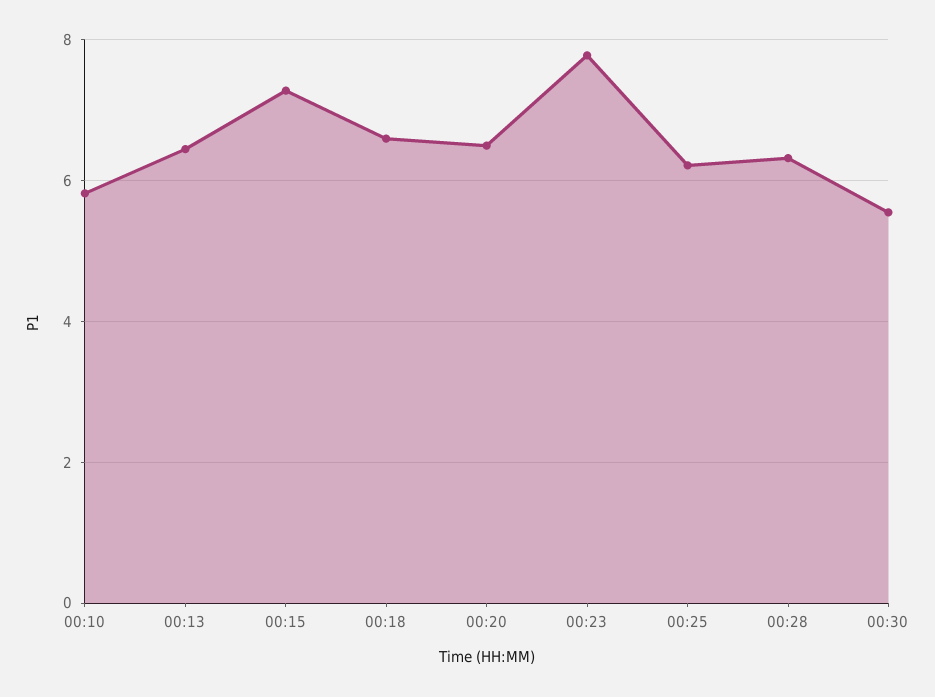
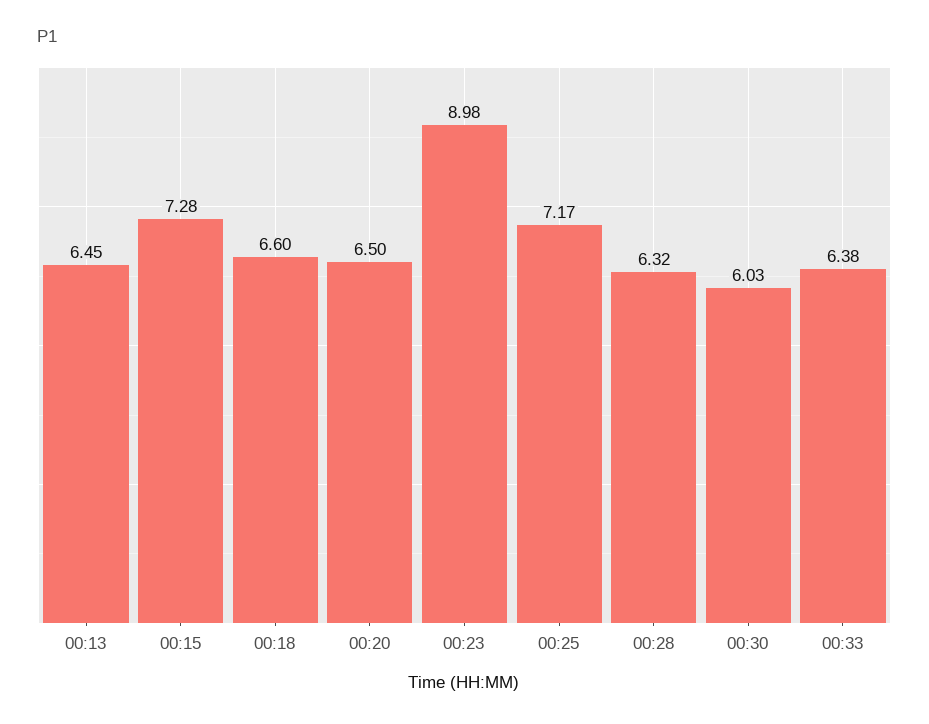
00:10: 5.8 -> none
00:23: 7.8 -> 8.98
00:25: 6.2 -> 7.17
00:30: 5.6 -> 6.03
00:33: none -> 6.38

